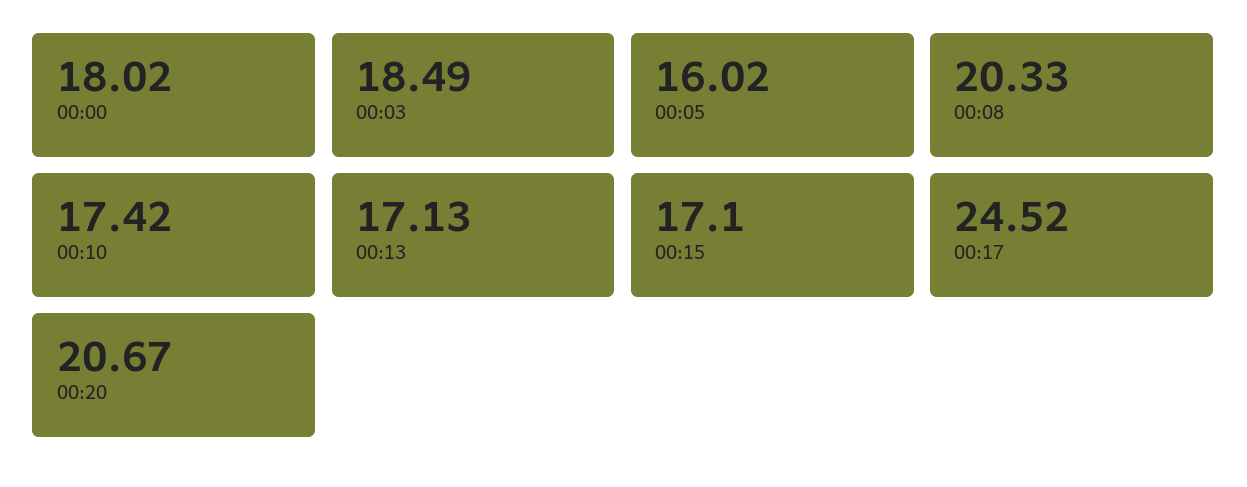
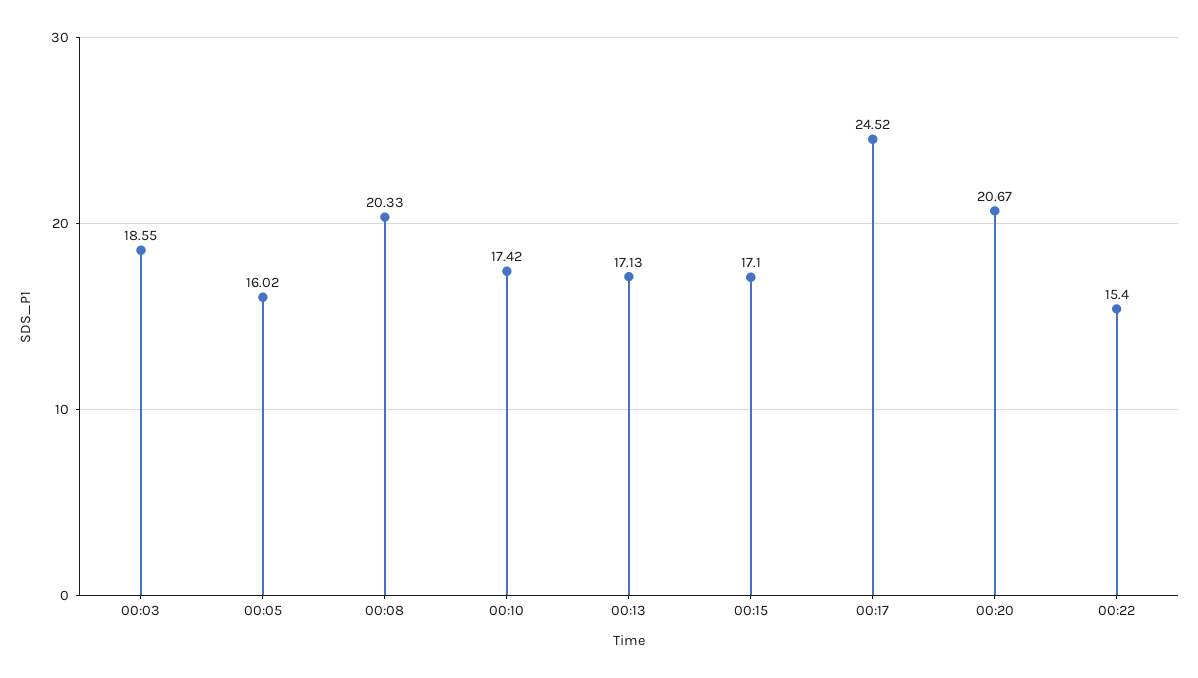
00:00: 18.02 -> none
00:03: 18.49 -> 18.55
00:22: none -> 15.4

